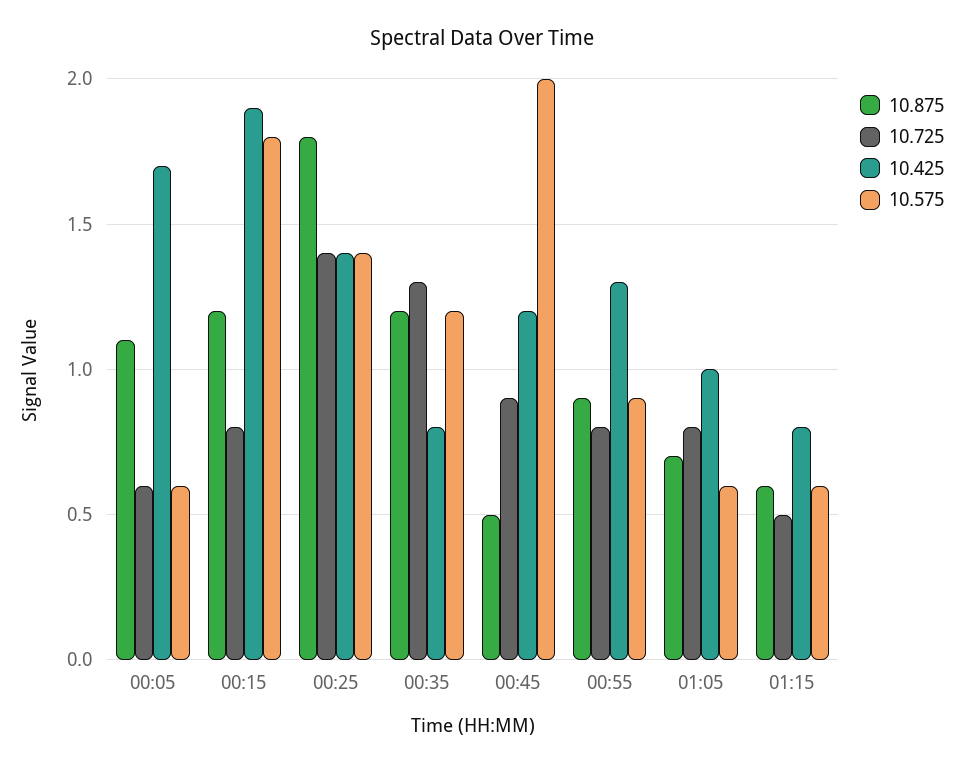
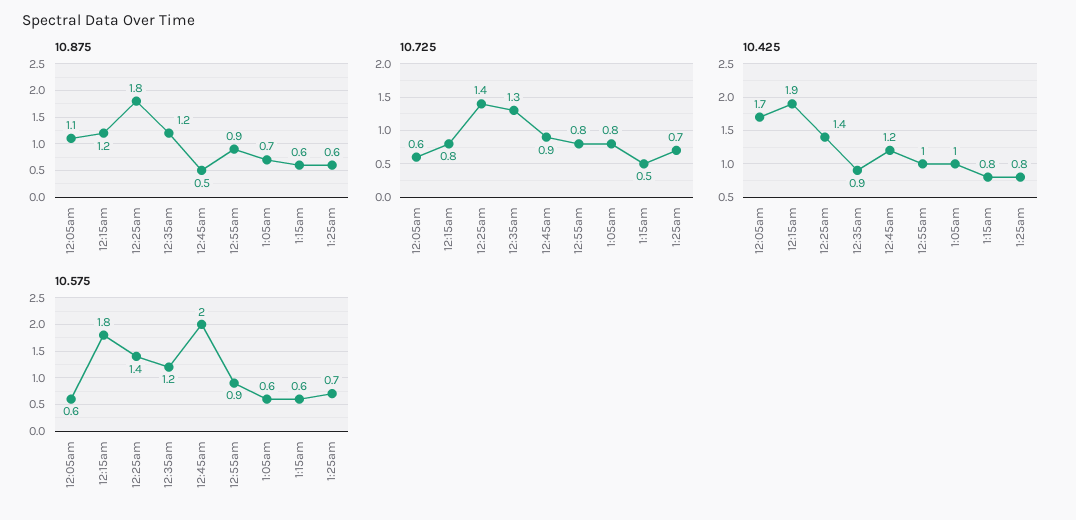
10.425, 00:35: 0.8 -> 0.9
10.425, 00:55: 1.3 -> 1
10.875, 1:25am: none -> 0.6
10.725, 1:25am: none -> 0.7
10.425, 1:25am: none -> 0.8
10.575, 1:25am: none -> 0.7

